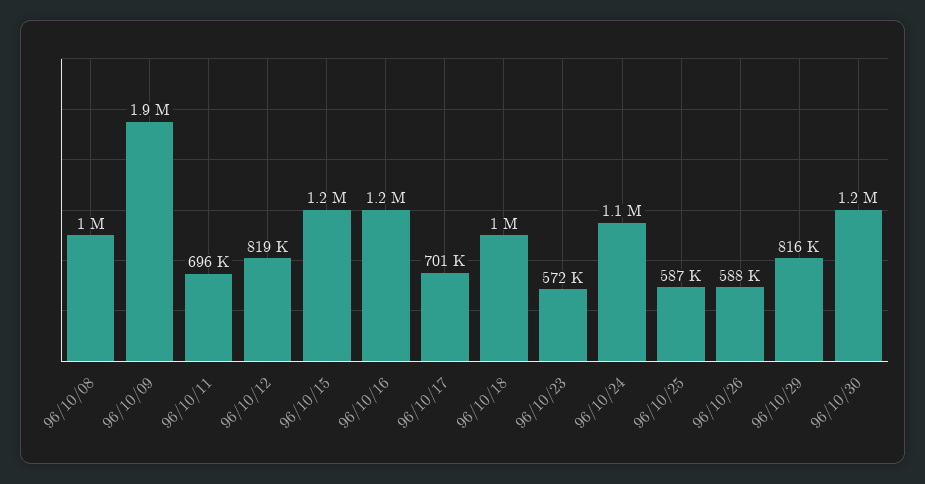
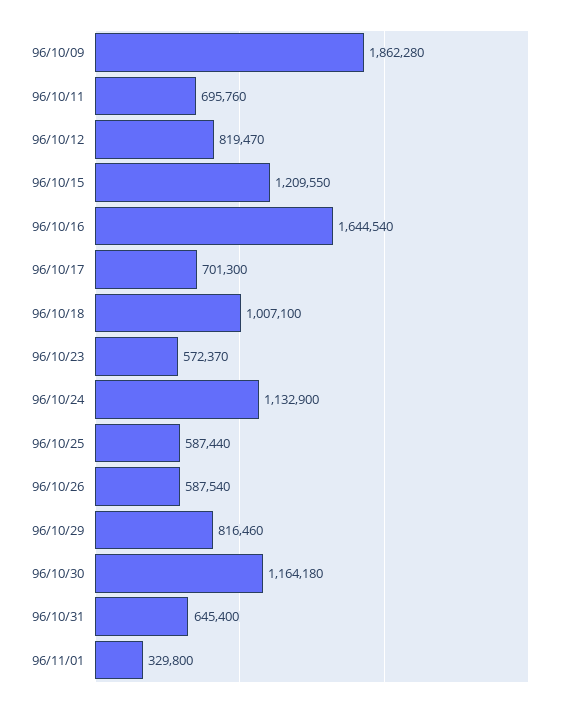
96/10/08: 1000000 -> none
96/10/16: 1200000 -> 1644540
96/10/31: none -> 645400
96/11/01: none -> 329800

